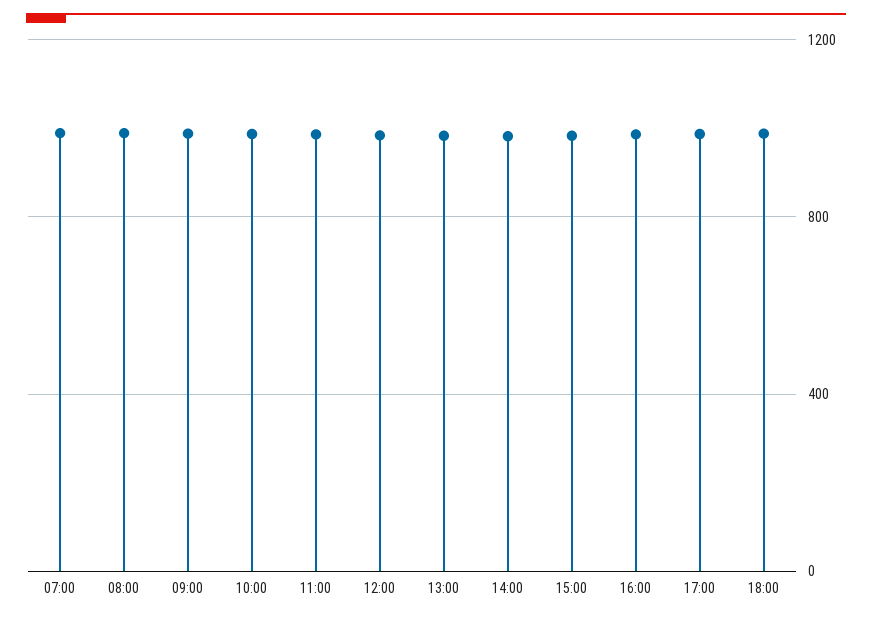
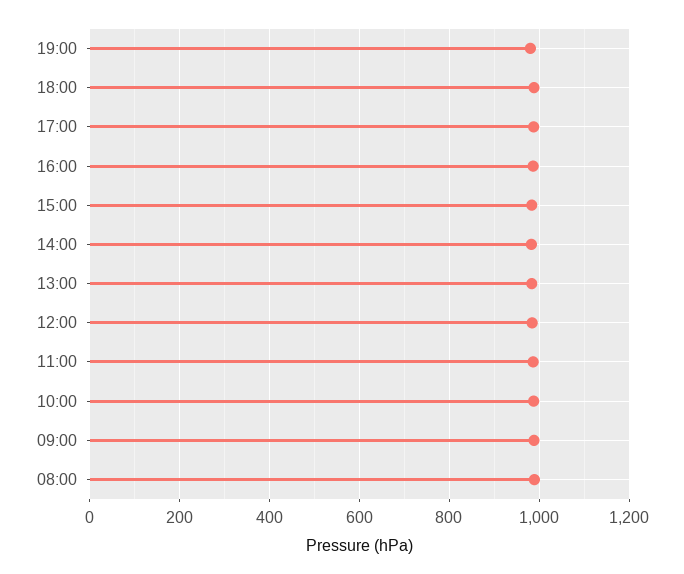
07:00: 1000 -> none
19:00: none -> 980

